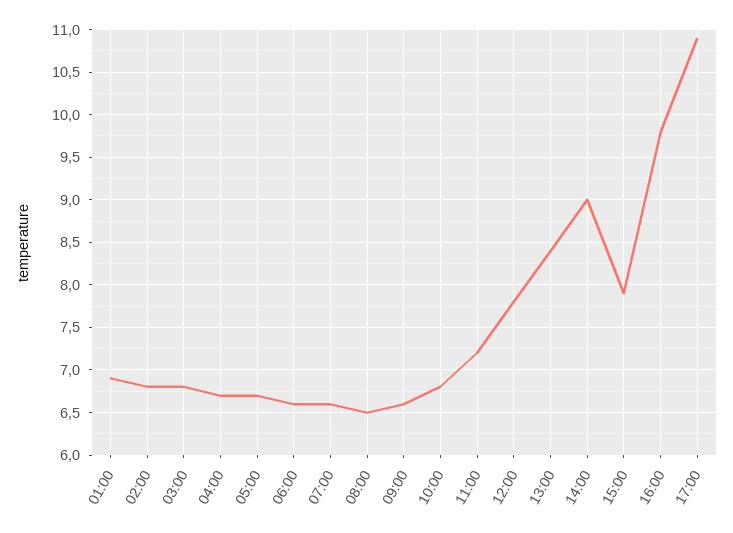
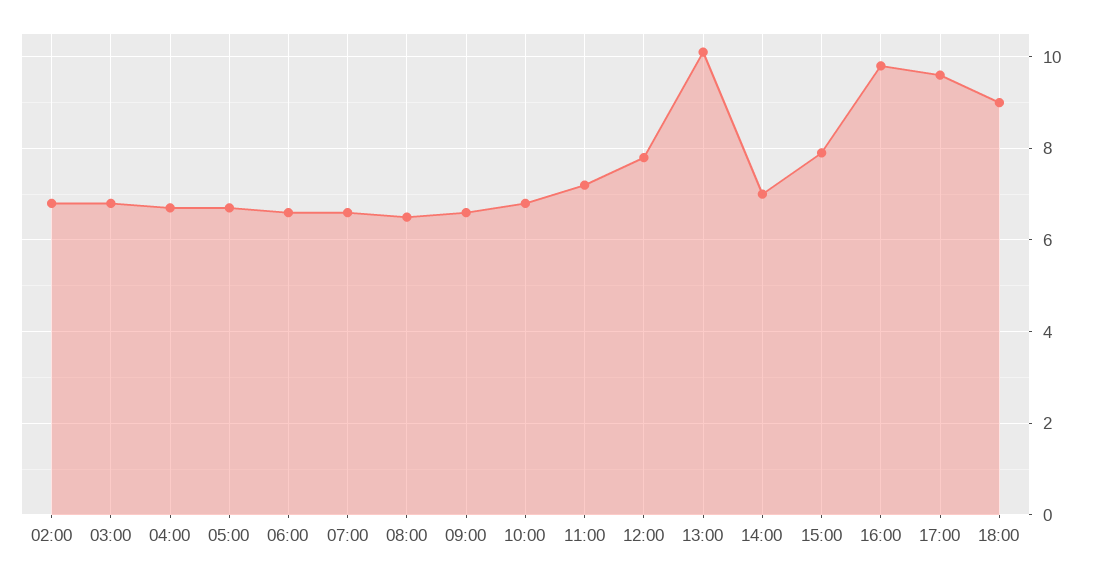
01:00: 6.9 -> none
13:00: 8.4 -> 10
14:00: 9 -> 7
17:00: 10.9 -> 9.5
18:00: none -> 9

